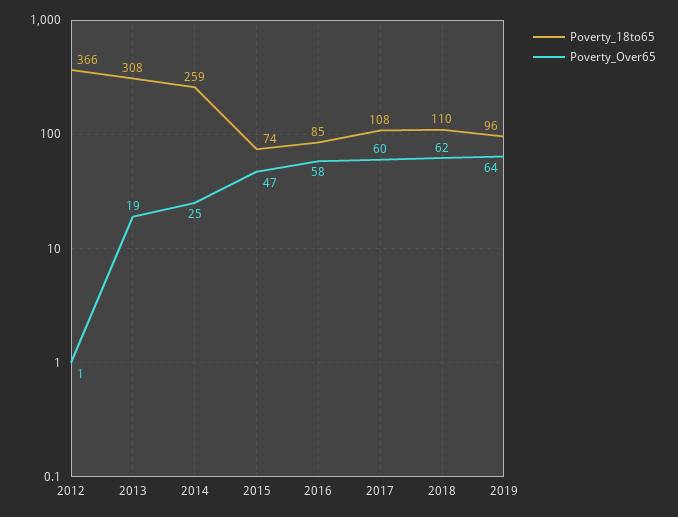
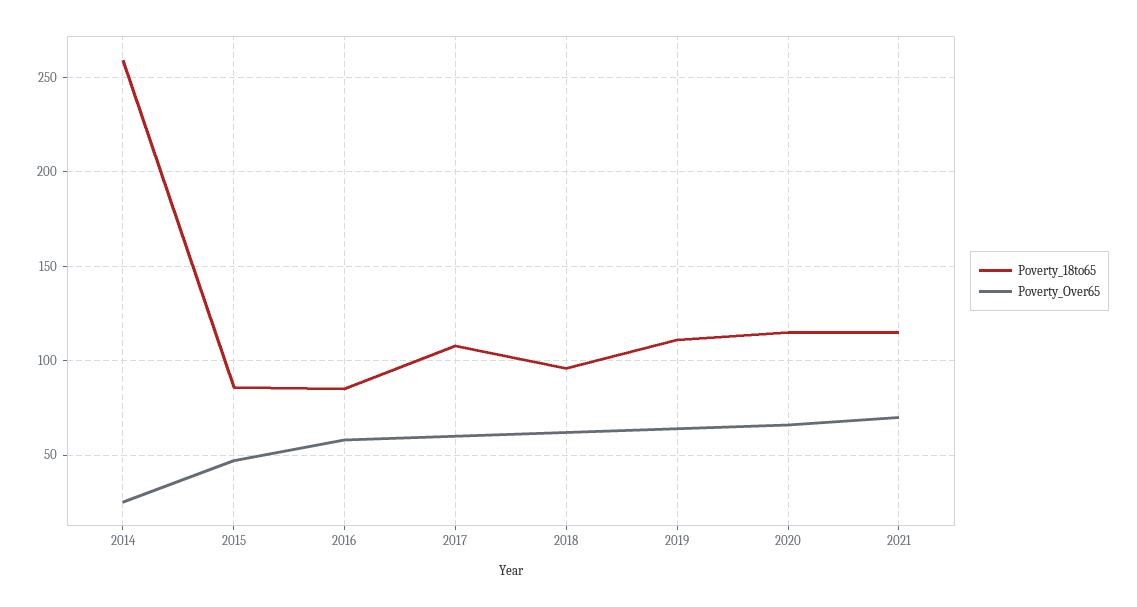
Poverty_18to65, 2012: 366 -> none
Poverty_Over65, 2012: 1 -> none
Poverty_18to65, 2013: 308 -> none
Poverty_Over65, 2013: 19 -> none
Poverty_18to65, 2015: 74 -> 85
Poverty_18to65, 2018: 110 -> 95
Poverty_18to65, 2019: 96 -> 110
Poverty_18to65, 2020: none -> 115
Poverty_Over65, 2020: none -> 65
Poverty_18to65, 2021: none -> 115
Poverty_Over65, 2021: none -> 70

